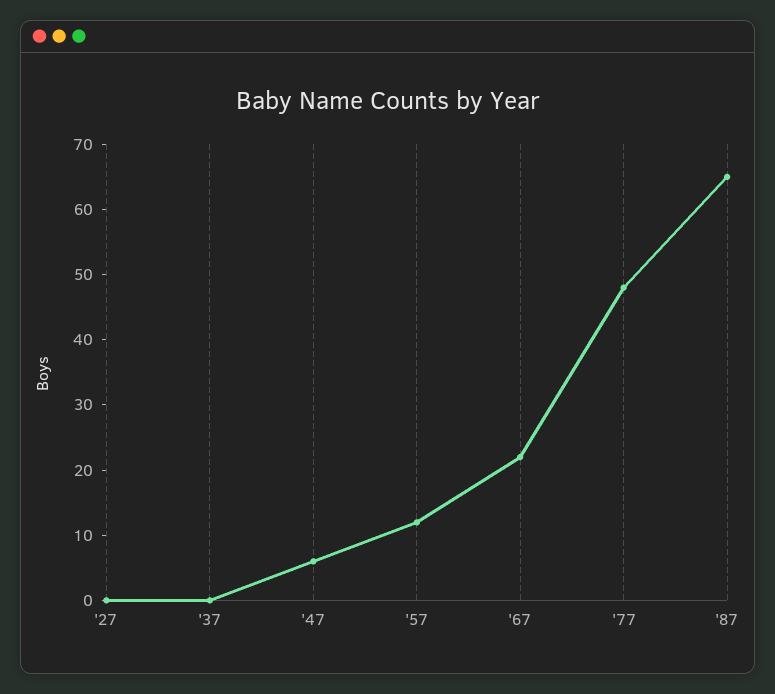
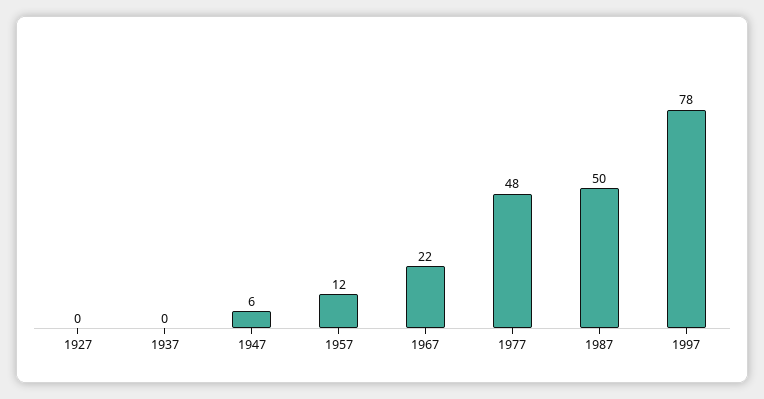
'87: 65 -> 50
1997: none -> 78

